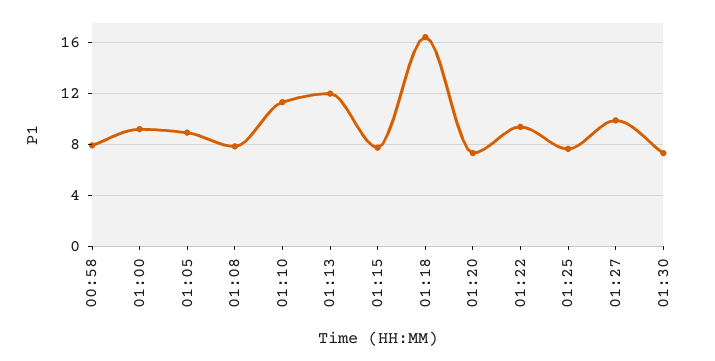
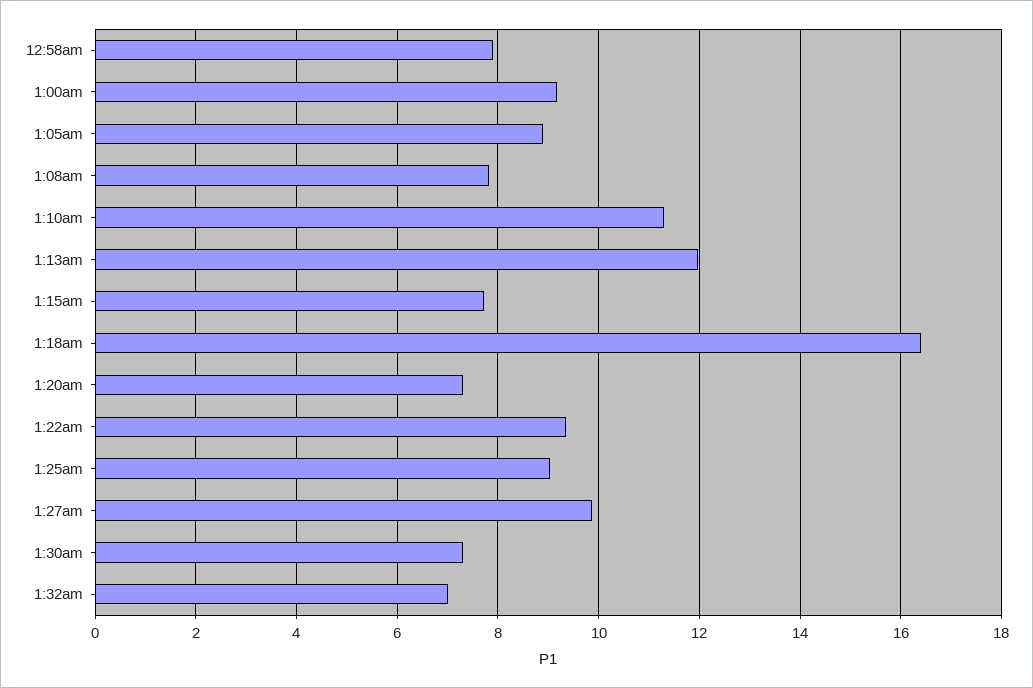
01:25: 7.5 -> 9
1:32am: none -> 7

